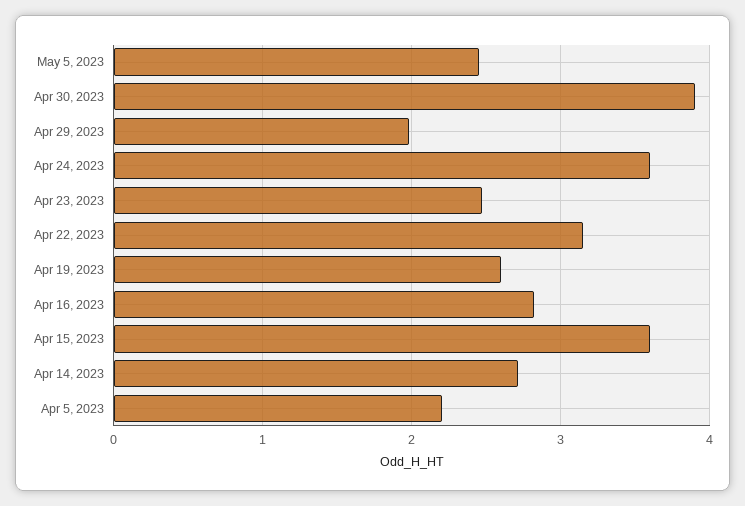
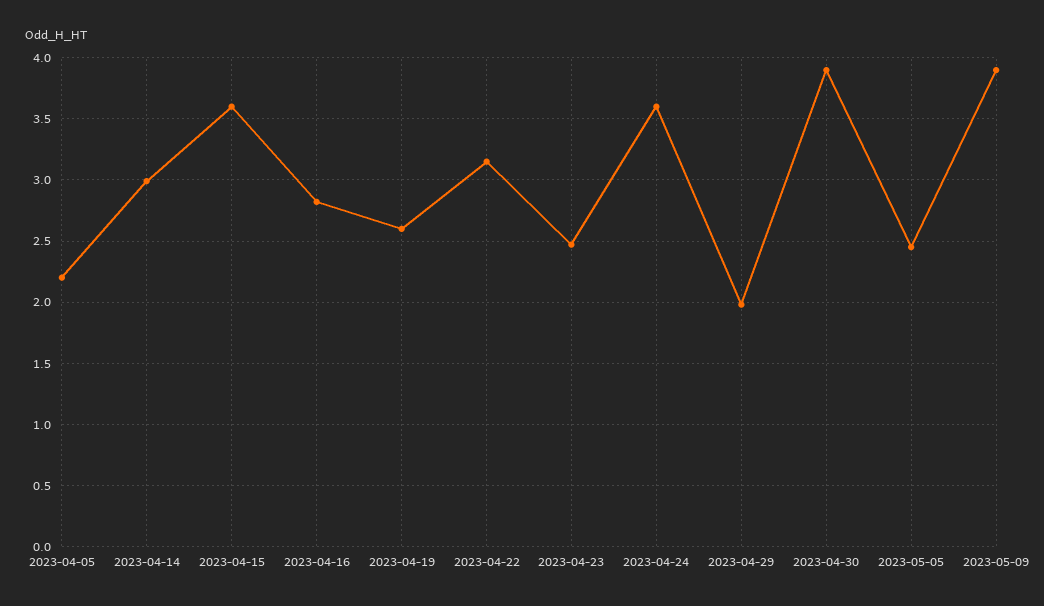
Apr 14, 2023: 2.7 -> 3
2023-05-09: none -> 3.9

